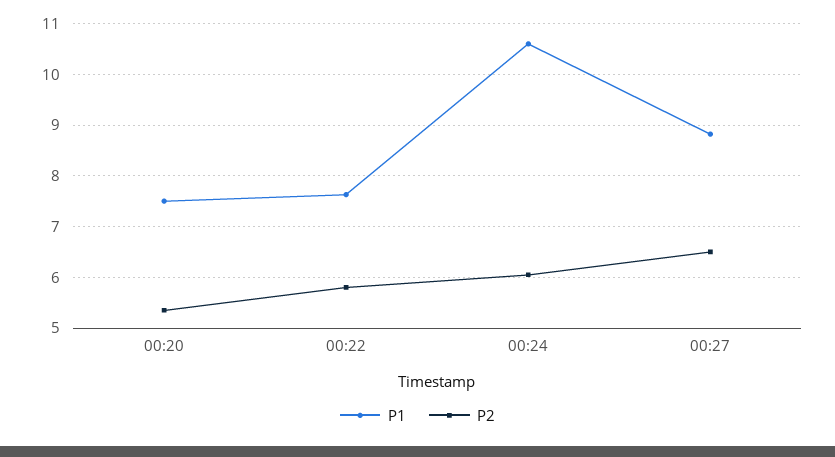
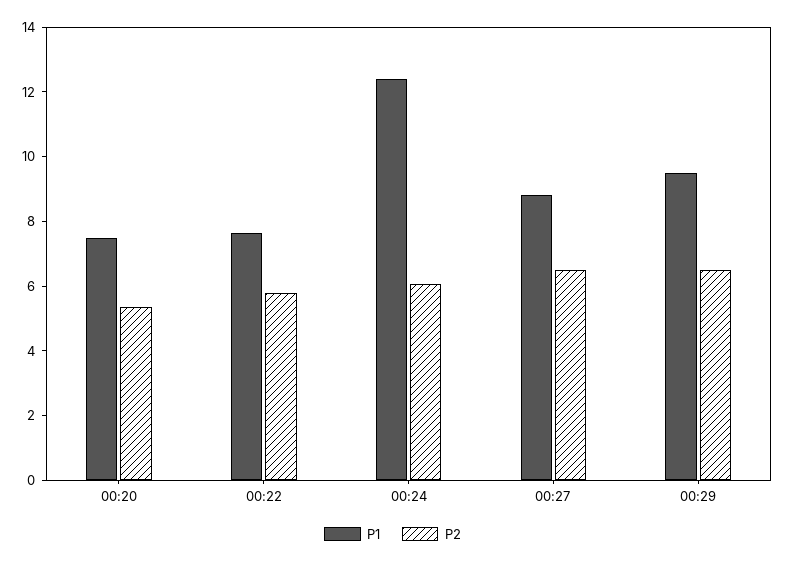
P1, 00:24: 10.6 -> 12.5
P1, 00:29: none -> 9.5
P2, 00:29: none -> 6.5

